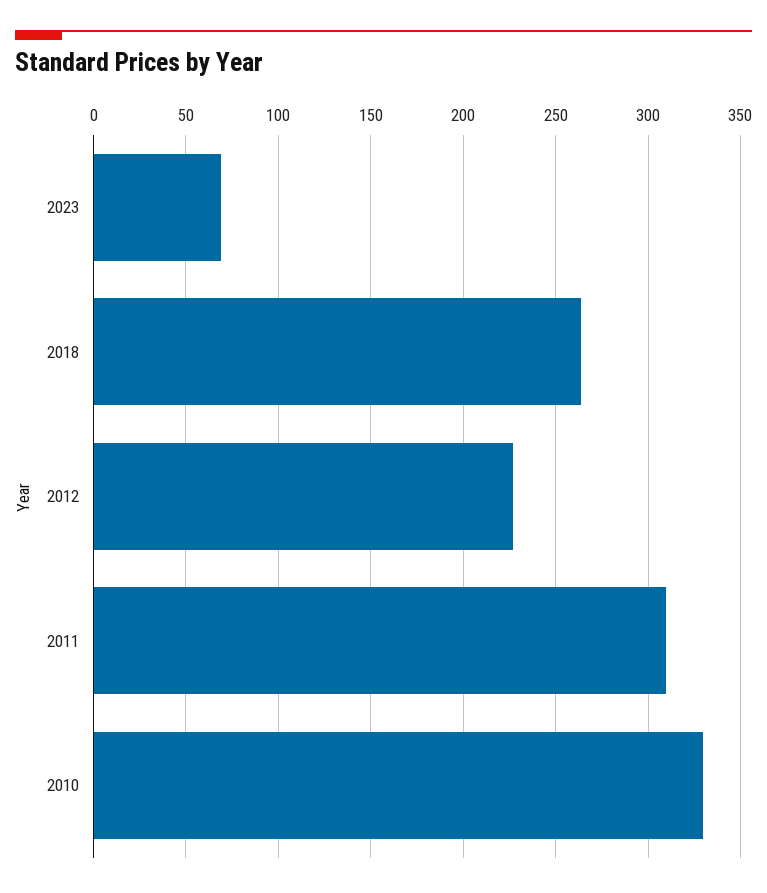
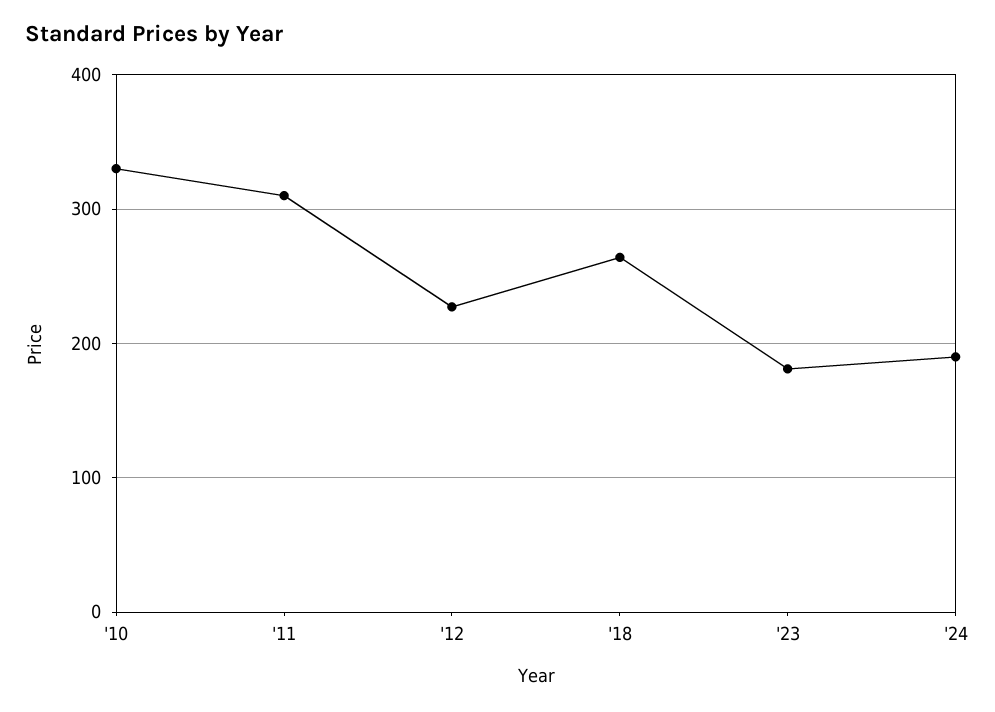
2023: 70 -> 180
'24: none -> 190

